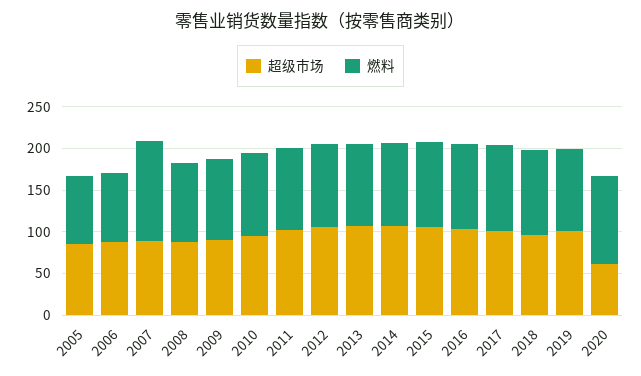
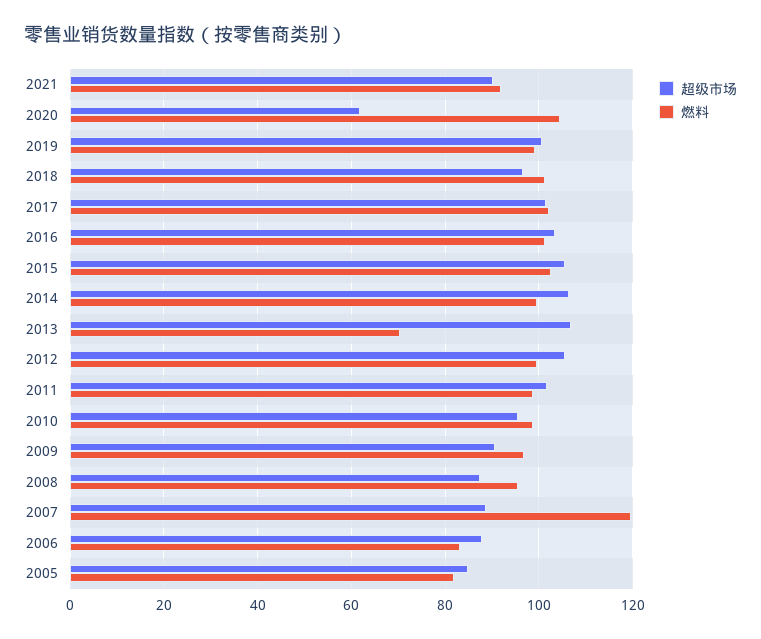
燃料, 2013: 100 -> 70
超级市场, 2021: none -> 90
燃料, 2021: none -> 92

